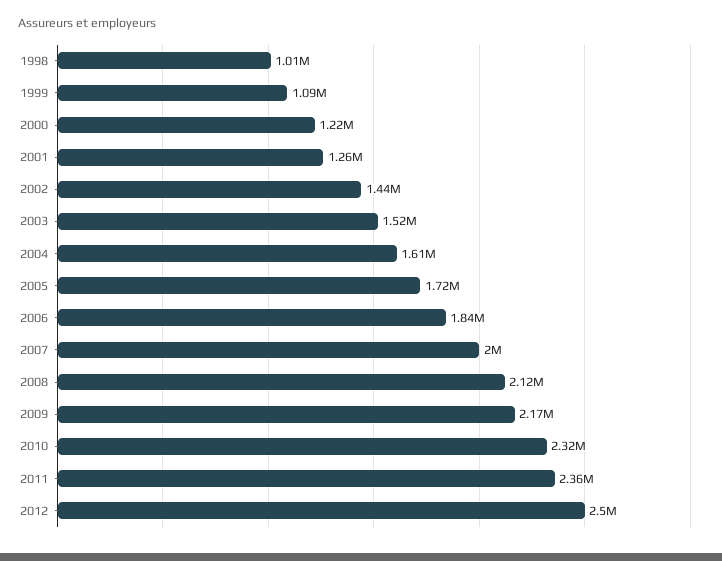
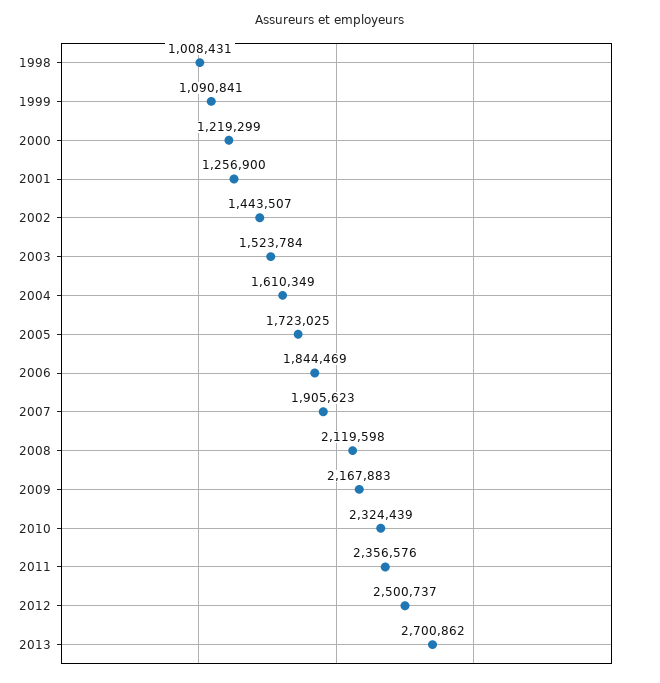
2007: 2000000 -> 1905623
2013: none -> 2700862

